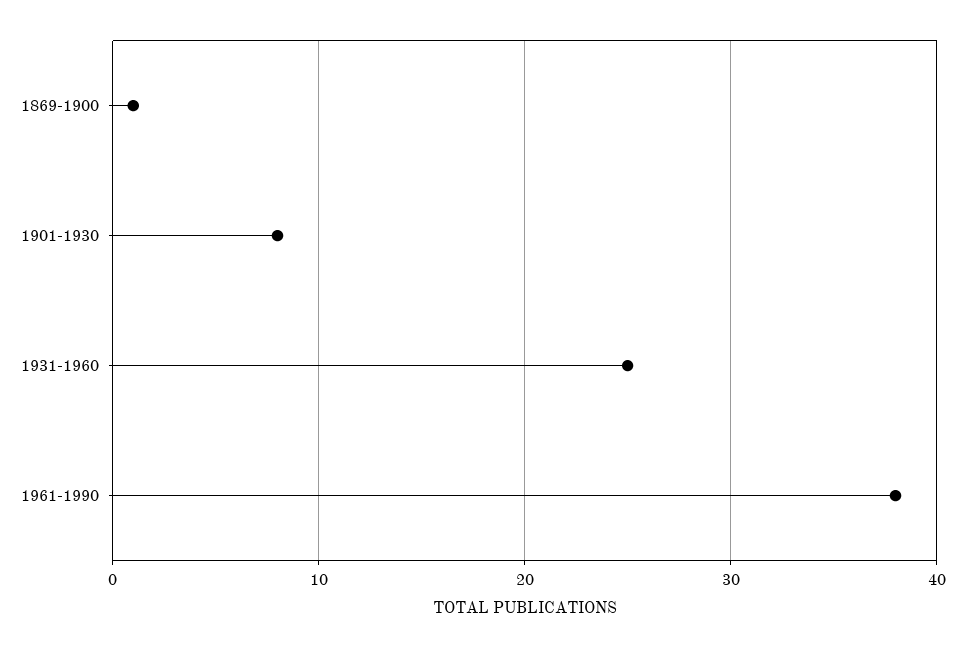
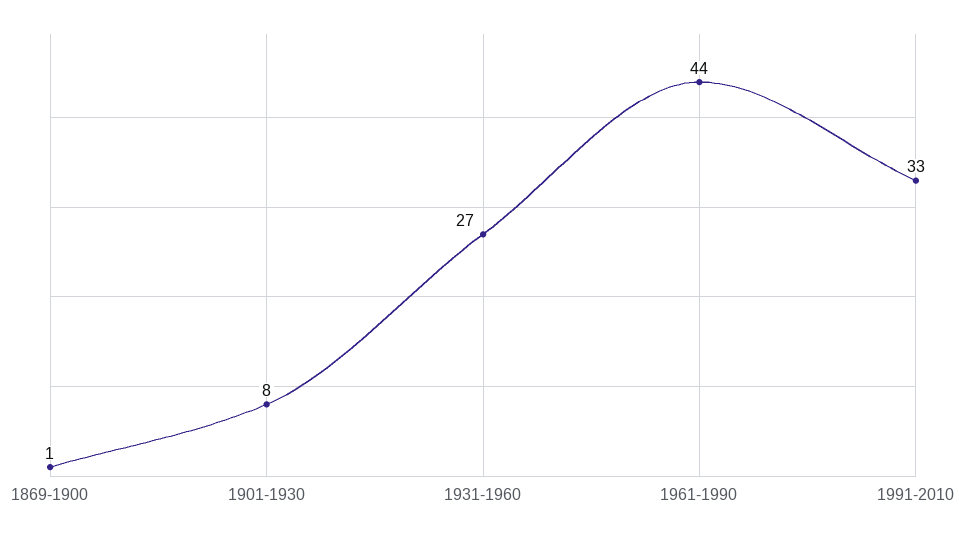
1931-1960: 25 -> 27
1961-1990: 38 -> 44
1991-2010: none -> 33

